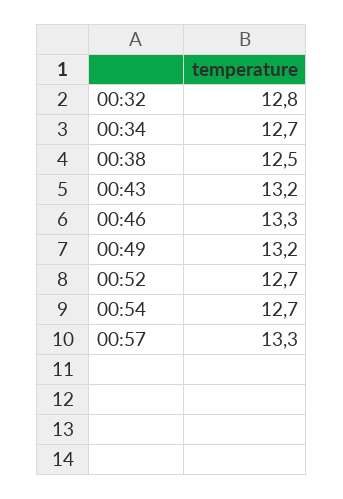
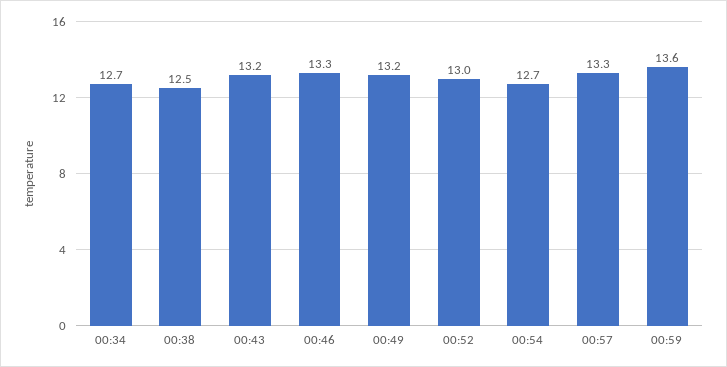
00:32: 12.8 -> none
00:52: 12.7 -> 13
00:59: none -> 13.6

